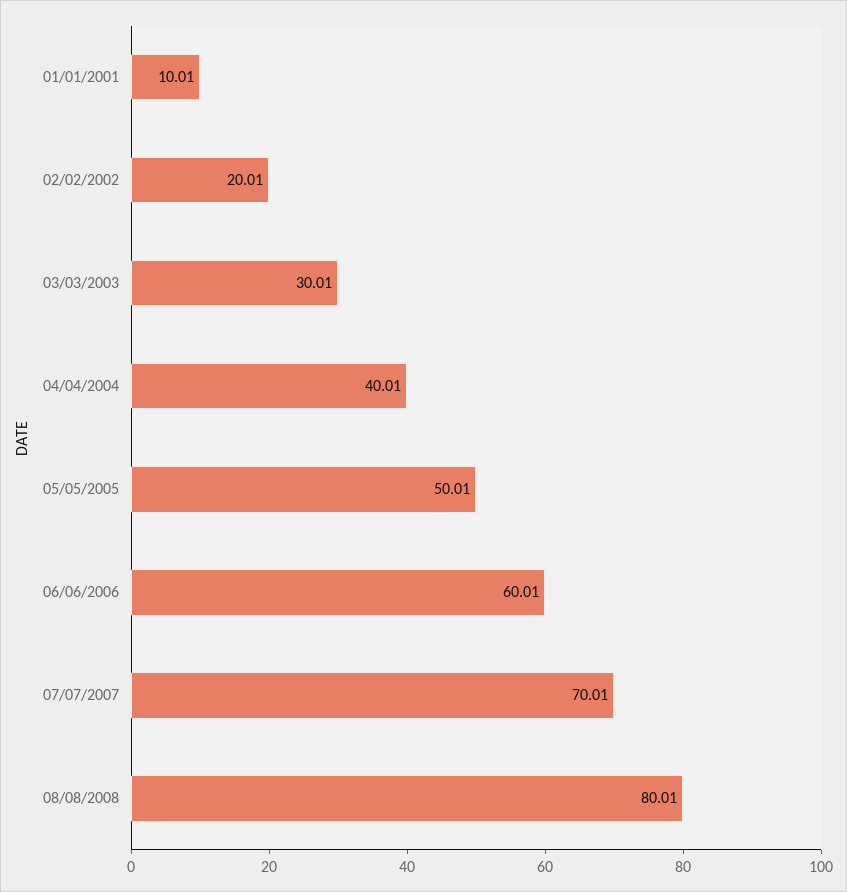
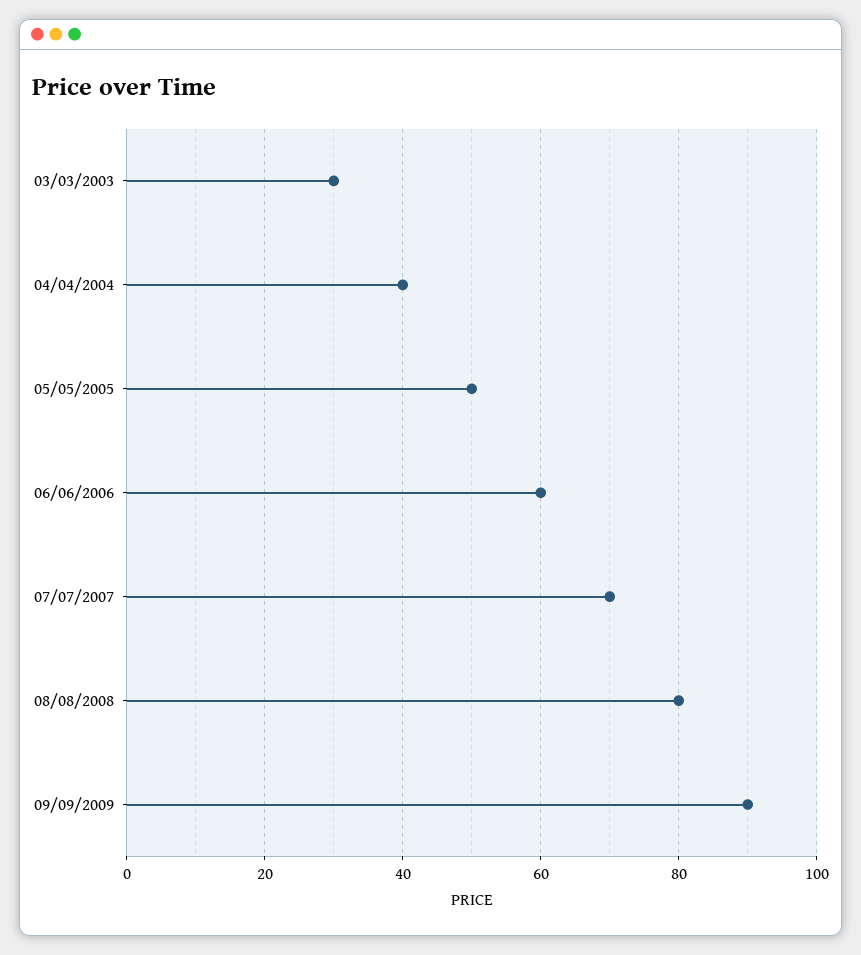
01/01/2001: 10.01 -> none
02/02/2002: 20.01 -> none
09/09/2009: none -> 90

